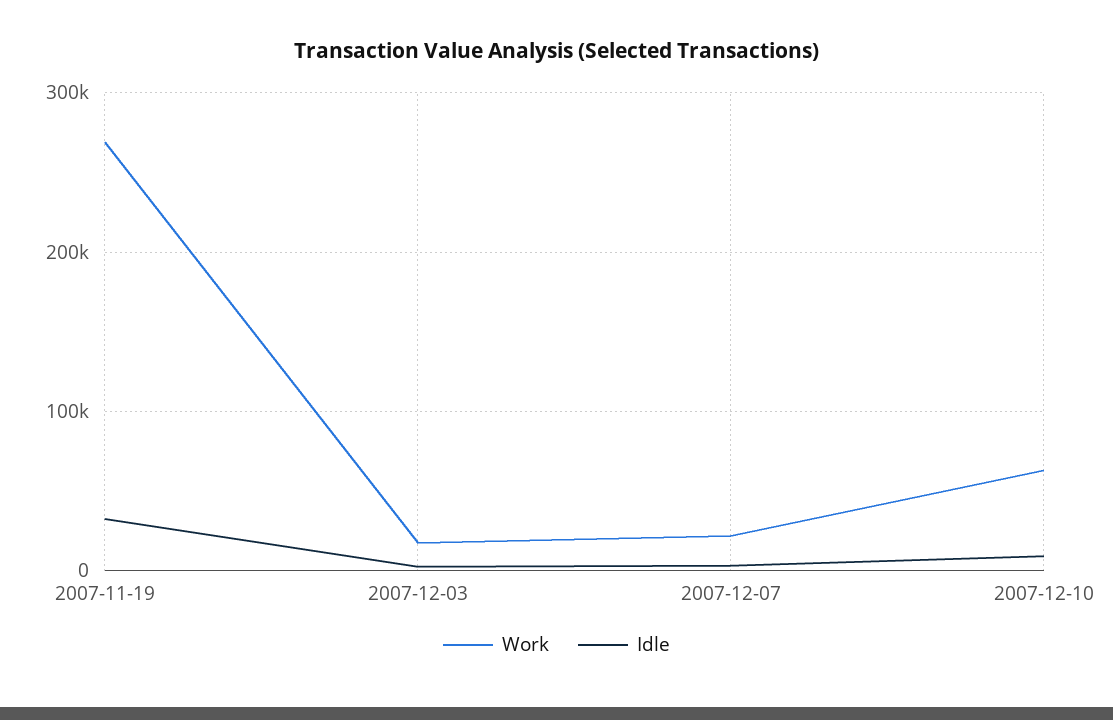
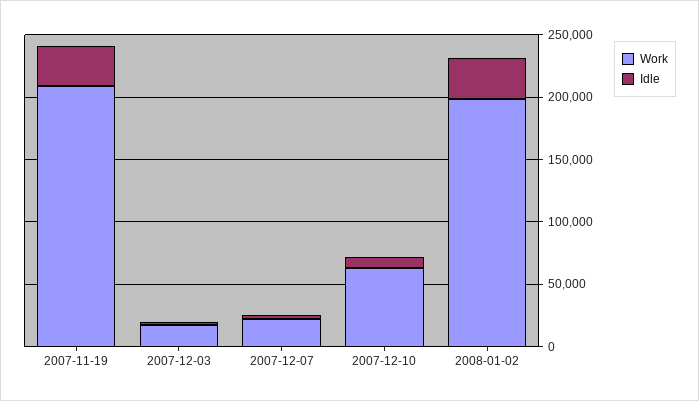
Work, 2007-11-19: 270000 -> 210000
Work, 2008-01-02: none -> 200000
Idle, 2008-01-02: none -> 30000

